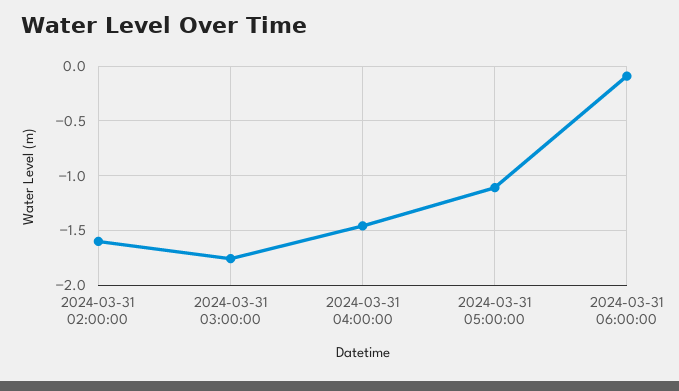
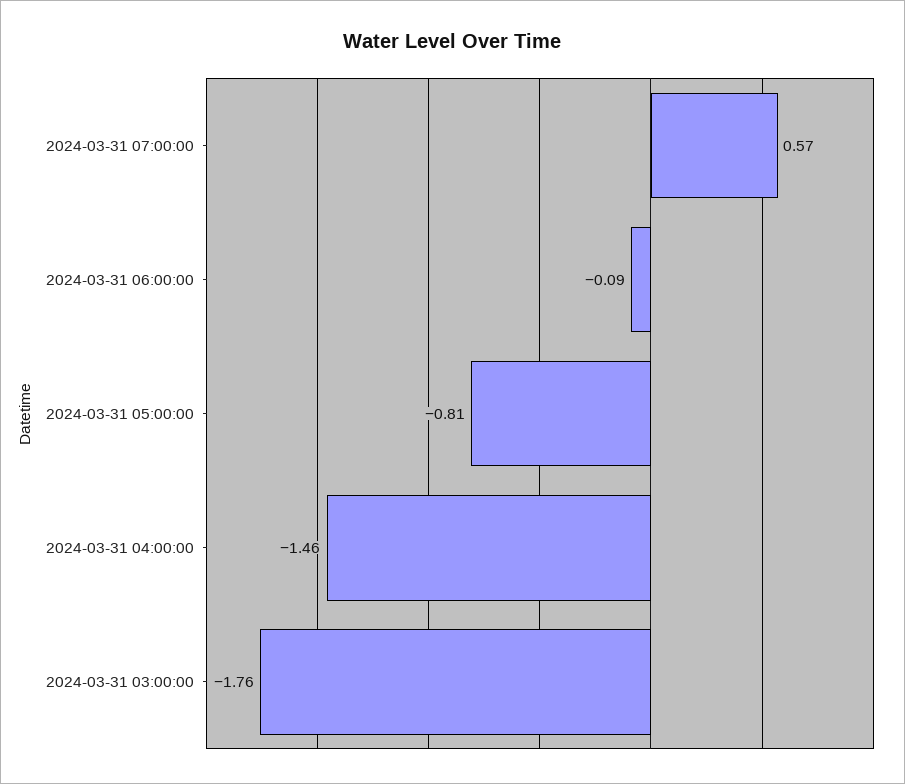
2024-03-31 02:00:00: -1.6 -> none
2024-03-31 05:00:00: -1.1 -> -0.81
2024-03-31 07:00:00: none -> 0.57

